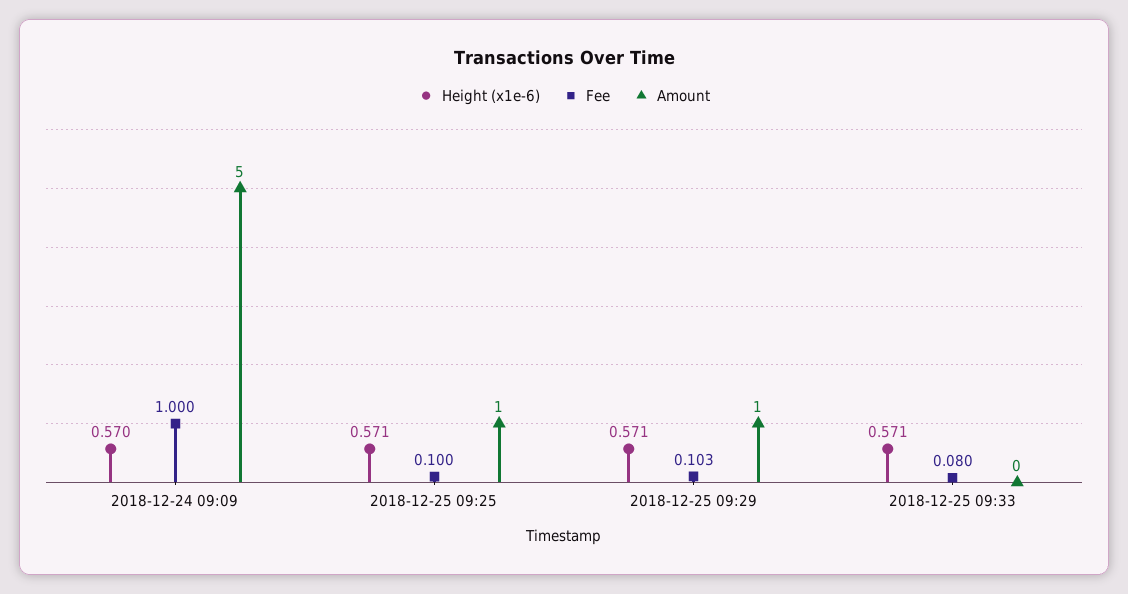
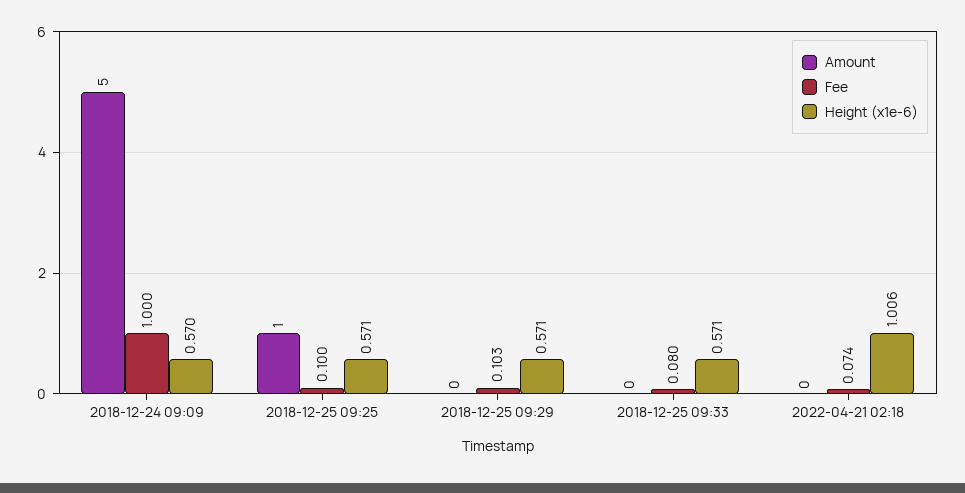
Amount, 2018-12-25 09:29: 1 -> 0
Amount, 2022-04-21 02:18: none -> 0
Fee, 2022-04-21 02:18: none -> 0.074
Height (x1e-6), 2022-04-21 02:18: none -> 1.006

